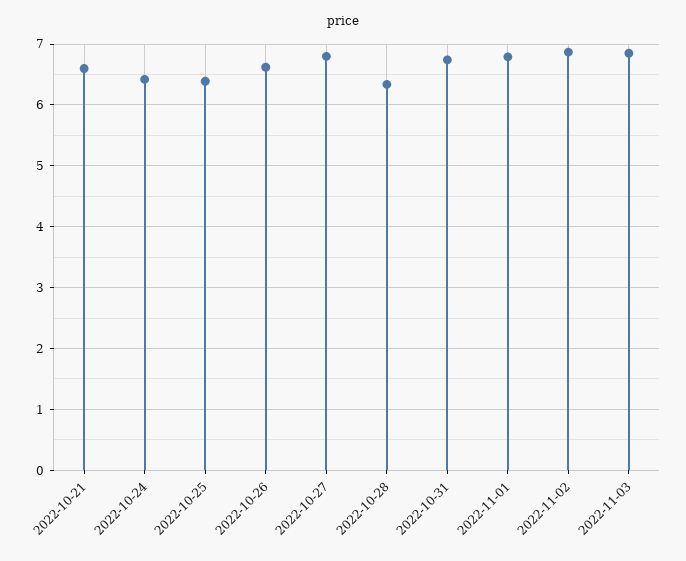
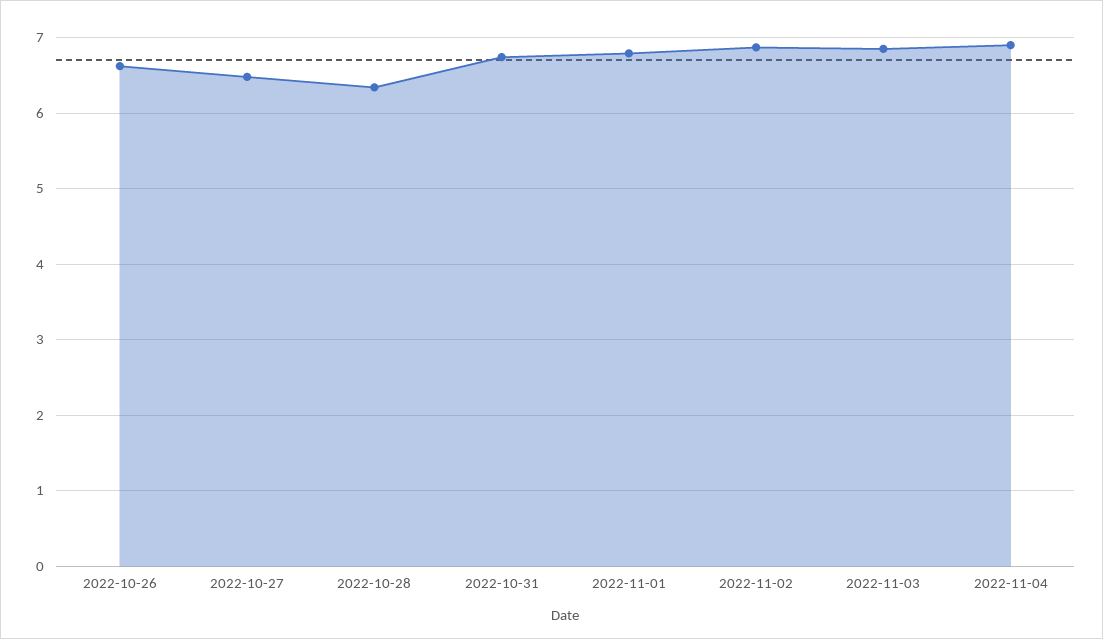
2022-10-21: 6.6 -> none
2022-10-24: 6.4 -> none
2022-10-25: 6.4 -> none
2022-10-27: 6.8 -> 6.5
2022-11-04: none -> 6.9

